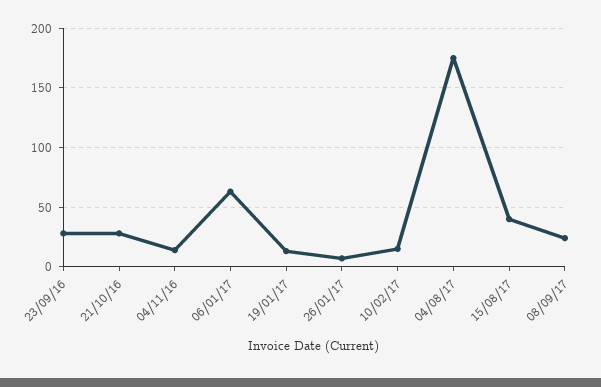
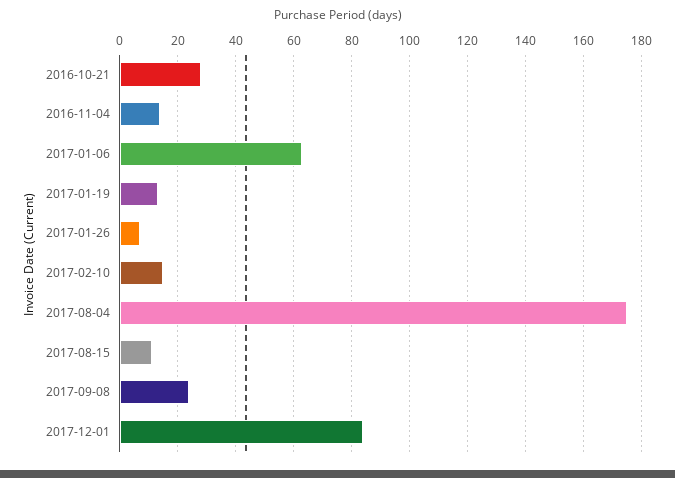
23/09/16: 30 -> none
15/08/17: 40 -> 10
2017-12-01: none -> 85

